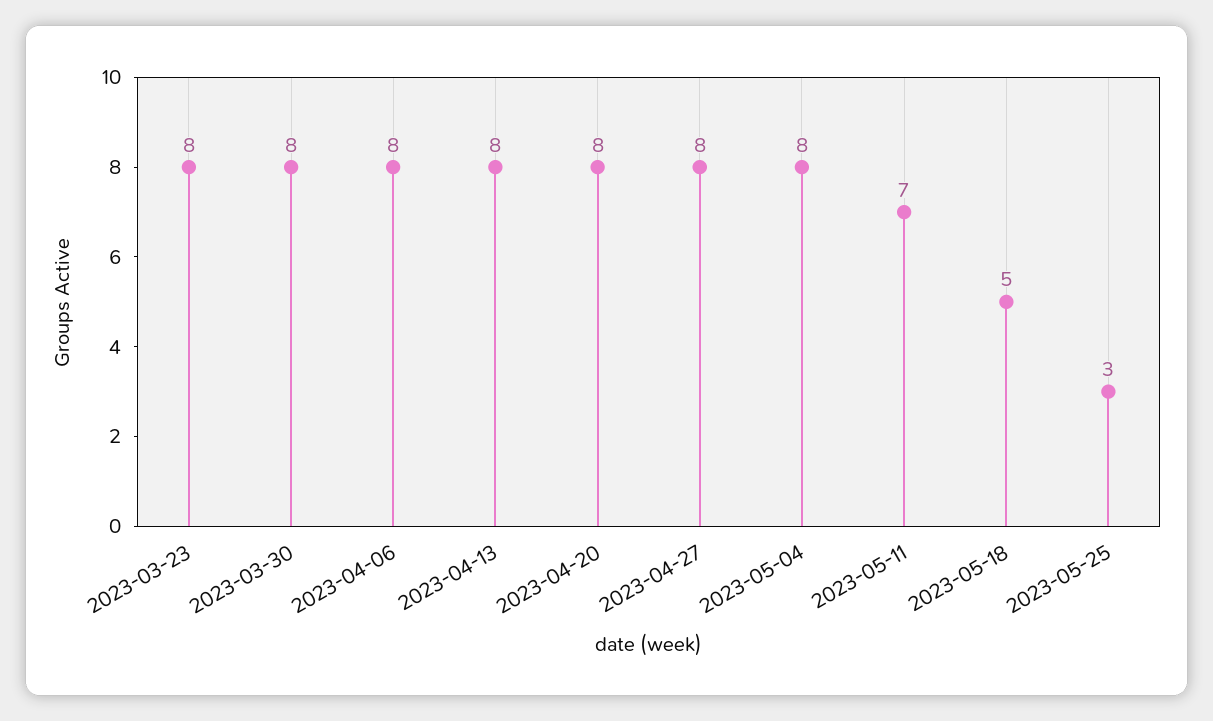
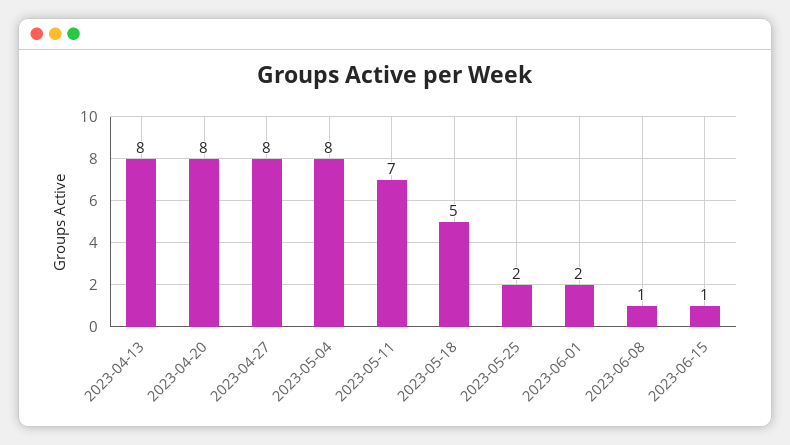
2023-03-23: 8 -> none
2023-03-30: 8 -> none
2023-04-06: 8 -> none
2023-05-25: 3 -> 2
2023-06-01: none -> 2
2023-06-08: none -> 1
2023-06-15: none -> 1

